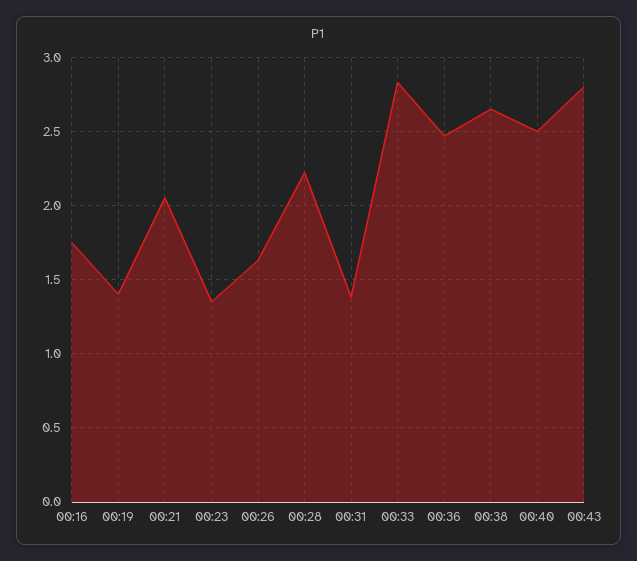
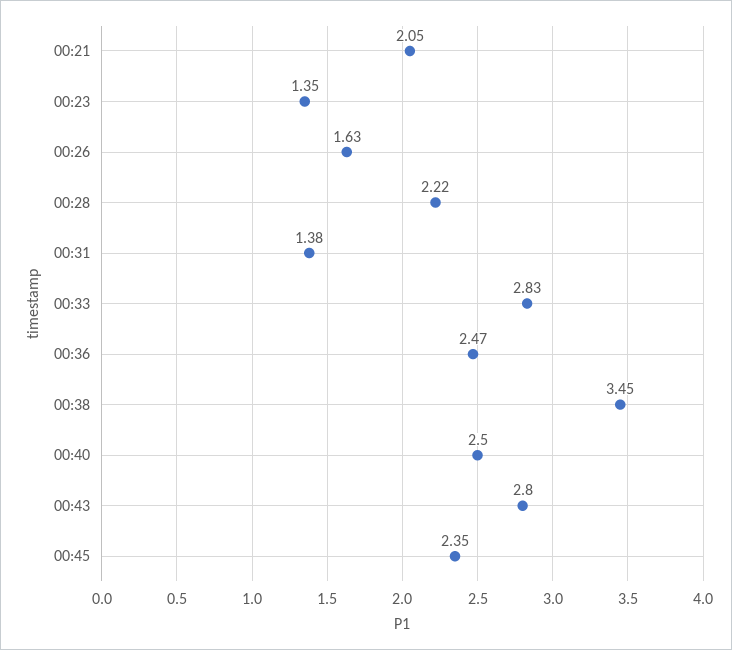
00:16: 1.75 -> none
00:19: 1.4 -> none
00:38: 2.65 -> 3.45
00:45: none -> 2.35

